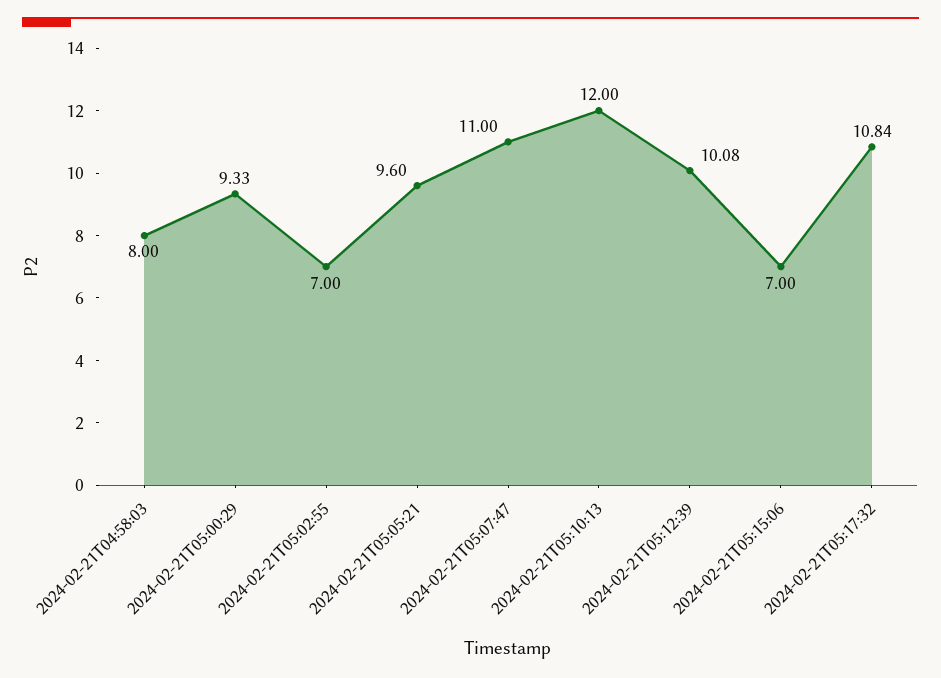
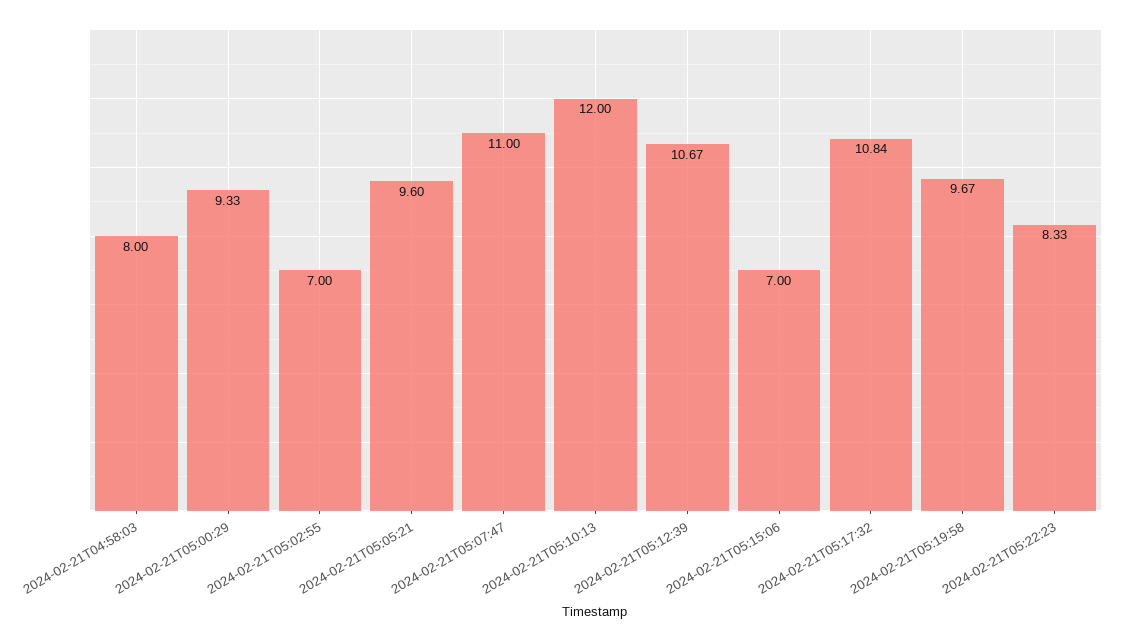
2024-02-21T05:12:39: 10.08 -> 10.67
2024-02-21T05:19:58: none -> 9.67
2024-02-21T05:22:23: none -> 8.33

